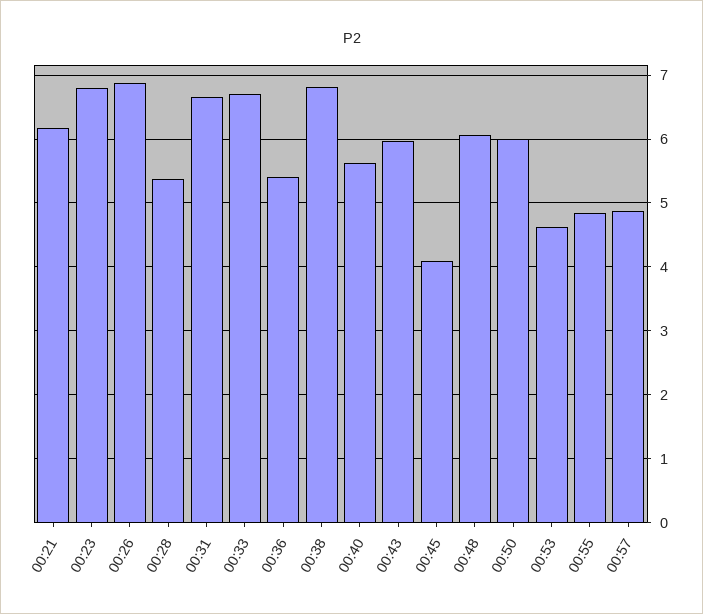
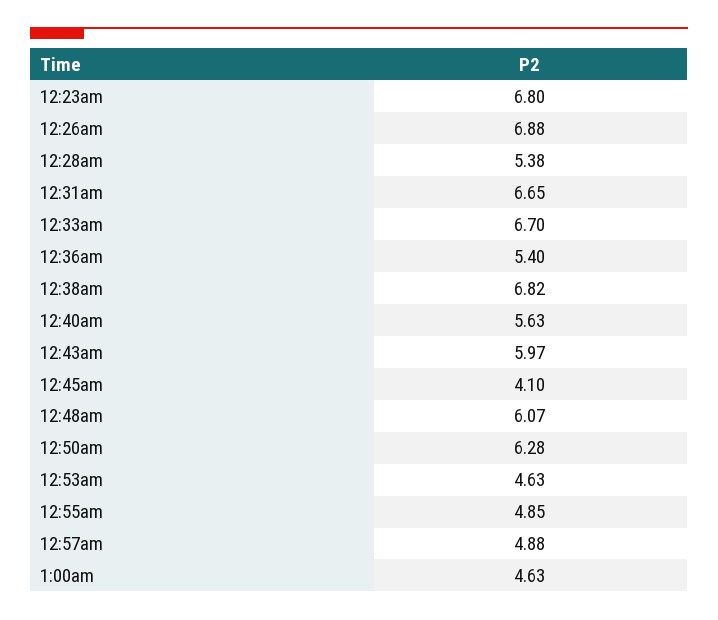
00:21: 6.2 -> none
00:50: 6 -> 6.28
1:00am: none -> 4.63

